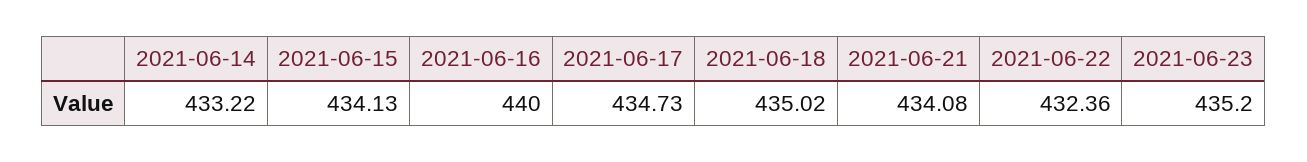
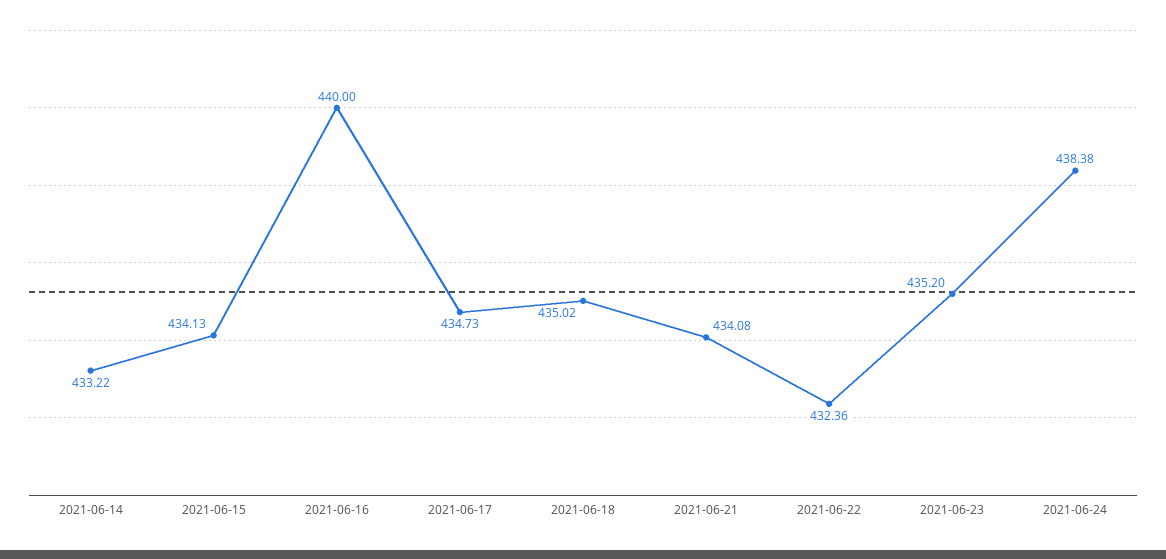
2021-06-24: none -> 438.38

